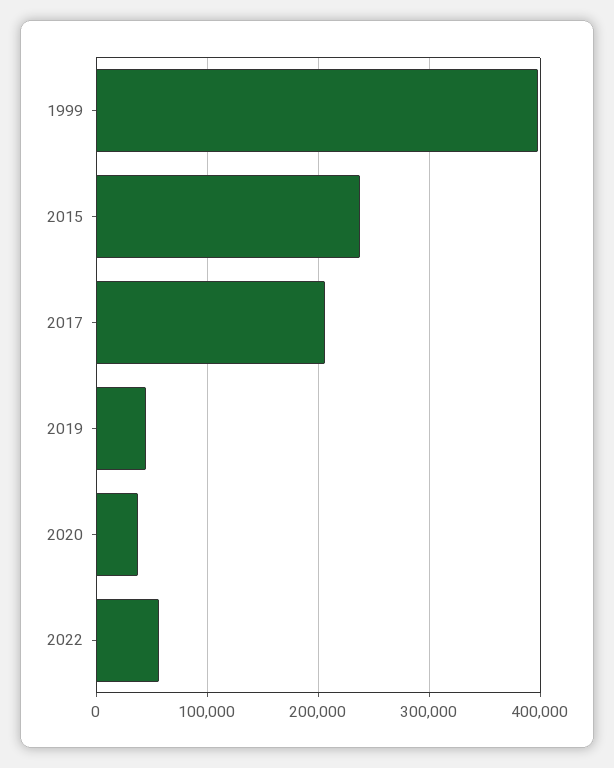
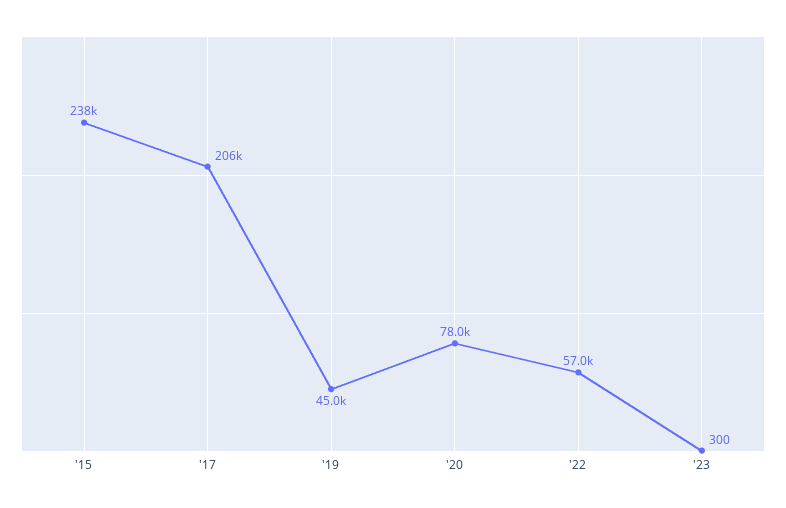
1999: 400000 -> none
2020: 40000 -> 78000
'23: none -> 300

